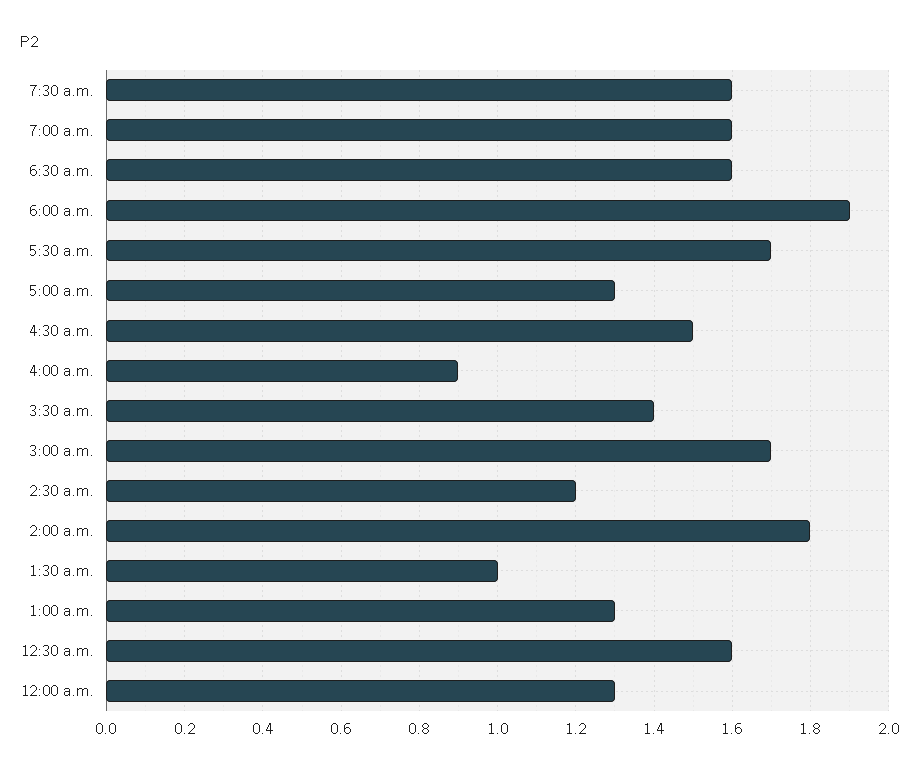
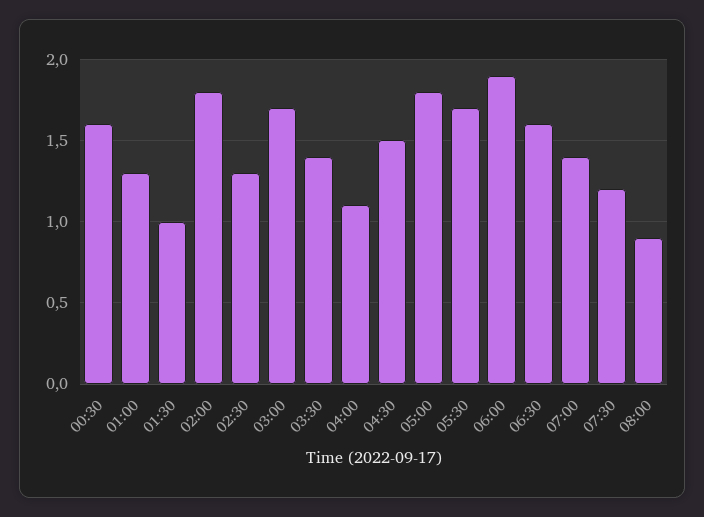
7:30 a.m.: 1.6 -> 1.2
7:00 a.m.: 1.6 -> 1.4
5:00 a.m.: 1.3 -> 1.8
4:00 a.m.: 0.9 -> 1.1
2:30 a.m.: 1.2 -> 1.3
12:00 a.m.: 1.3 -> none
08:00: none -> 0.9

